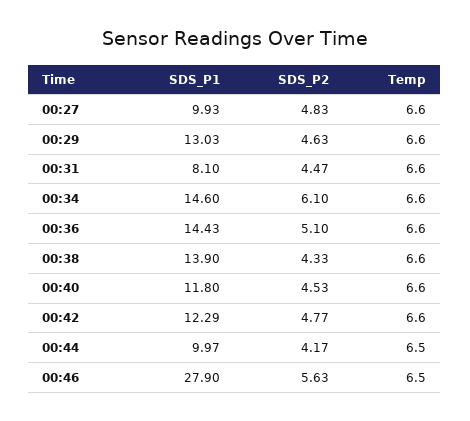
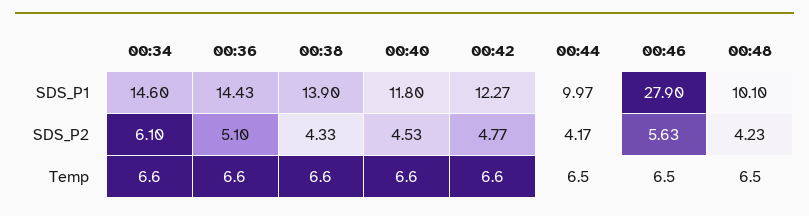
SDS_P1, 00:27: 9.93 -> none
SDS_P2, 00:27: 4.83 -> none
Temp, 00:27: 6.6 -> none
SDS_P1, 00:29: 13.03 -> none
SDS_P2, 00:29: 4.63 -> none
Temp, 00:29: 6.6 -> none
SDS_P1, 00:31: 8.1 -> none
SDS_P2, 00:31: 4.47 -> none
Temp, 00:31: 6.6 -> none
SDS_P1, 00:42: 12.29 -> 12.27
SDS_P1, 00:48: none -> 10.1
SDS_P2, 00:48: none -> 4.23
Temp, 00:48: none -> 6.5

